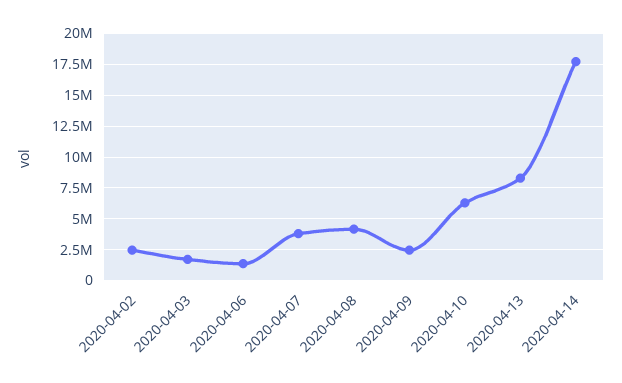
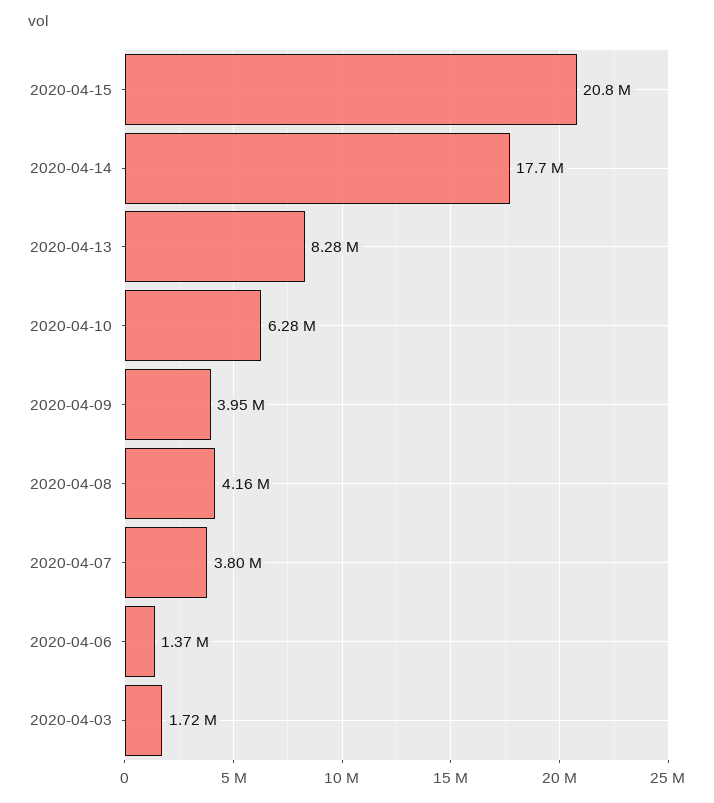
2020-04-02: 2500000 -> none
2020-04-09: 2500000 -> 3950000
2020-04-15: none -> 20800000

